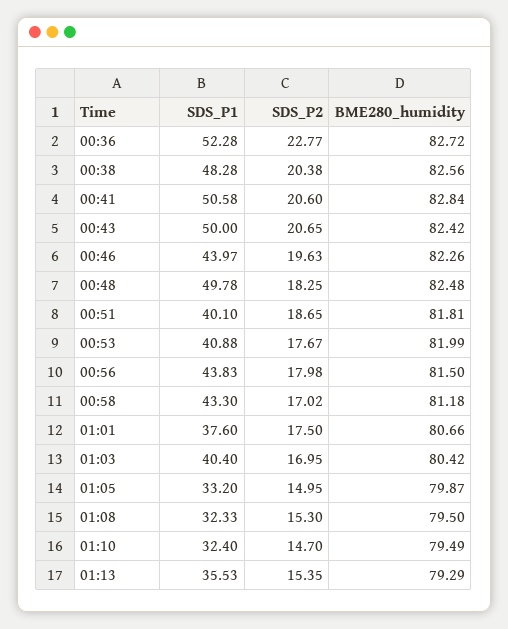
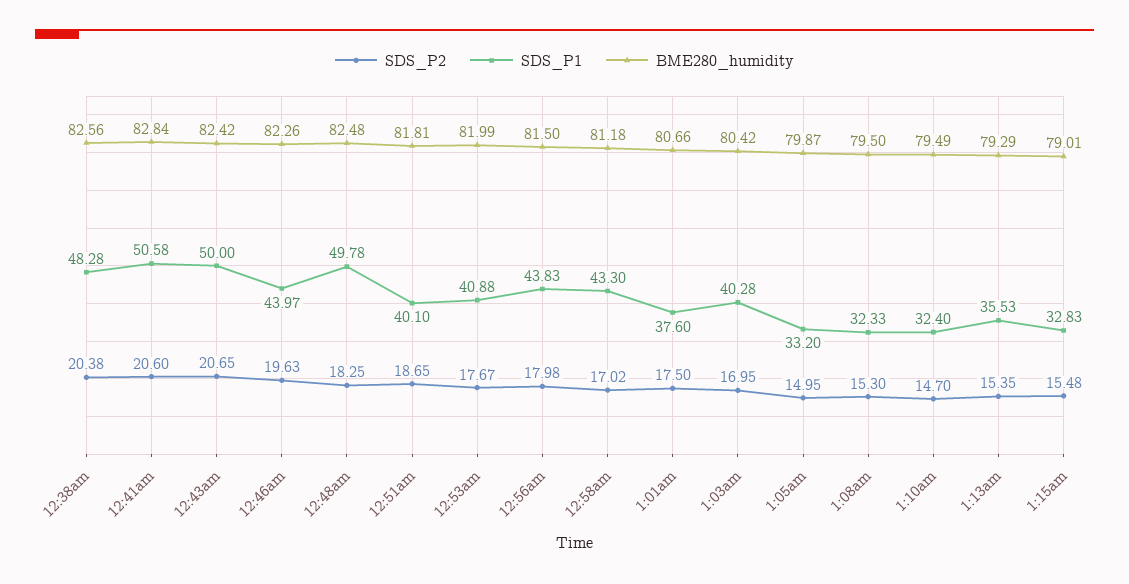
SDS_P1, 00:36: 52.28 -> none
SDS_P2, 00:36: 22.77 -> none
BME280_humidity, 00:36: 82.72 -> none
SDS_P1, 01:03: 40.4 -> 40.28
SDS_P2, 1:15am: none -> 15.48
SDS_P1, 1:15am: none -> 32.83
BME280_humidity, 1:15am: none -> 79.01

